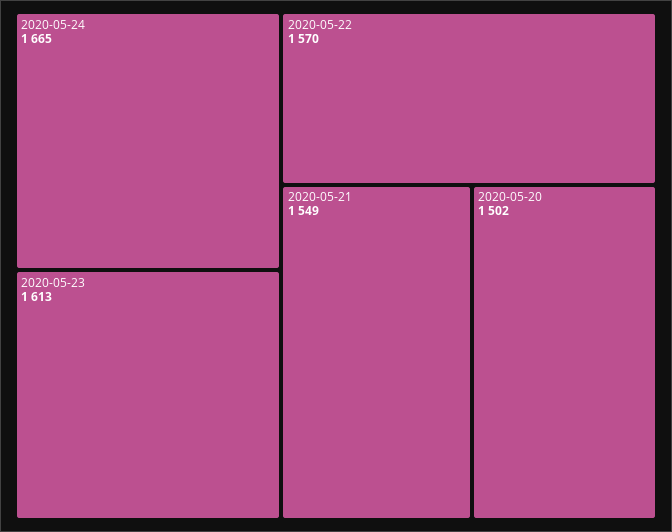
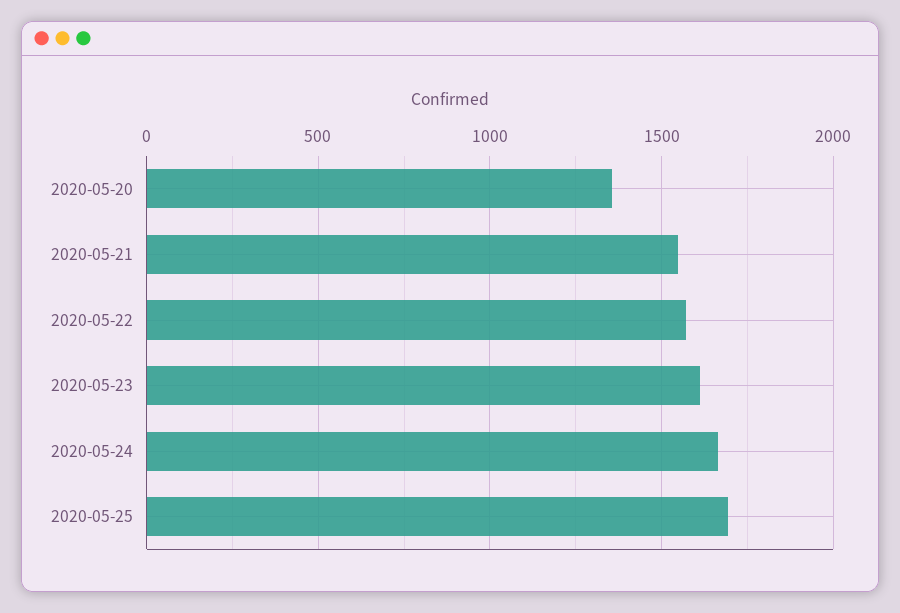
2020-05-20: 1502 -> 1350
2020-05-25: none -> 1700

